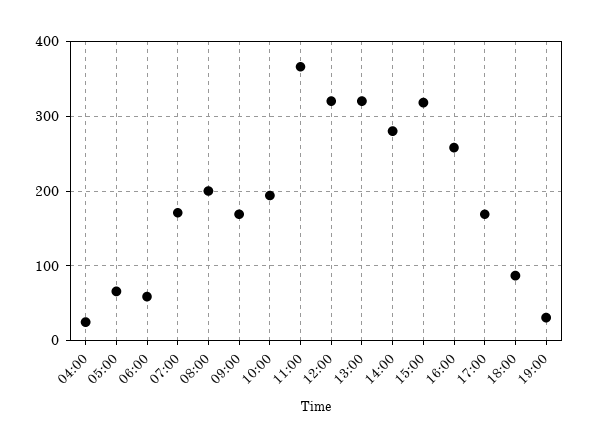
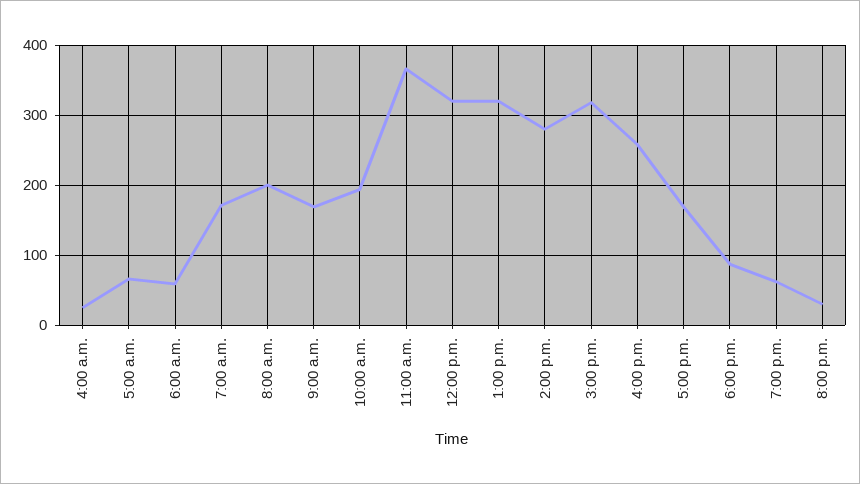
19:00: 30 -> 60
8:00 p.m.: none -> 30

